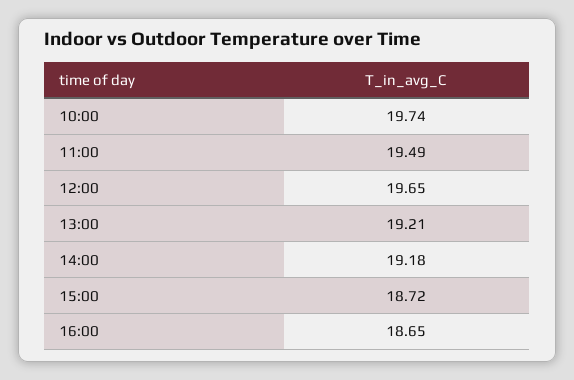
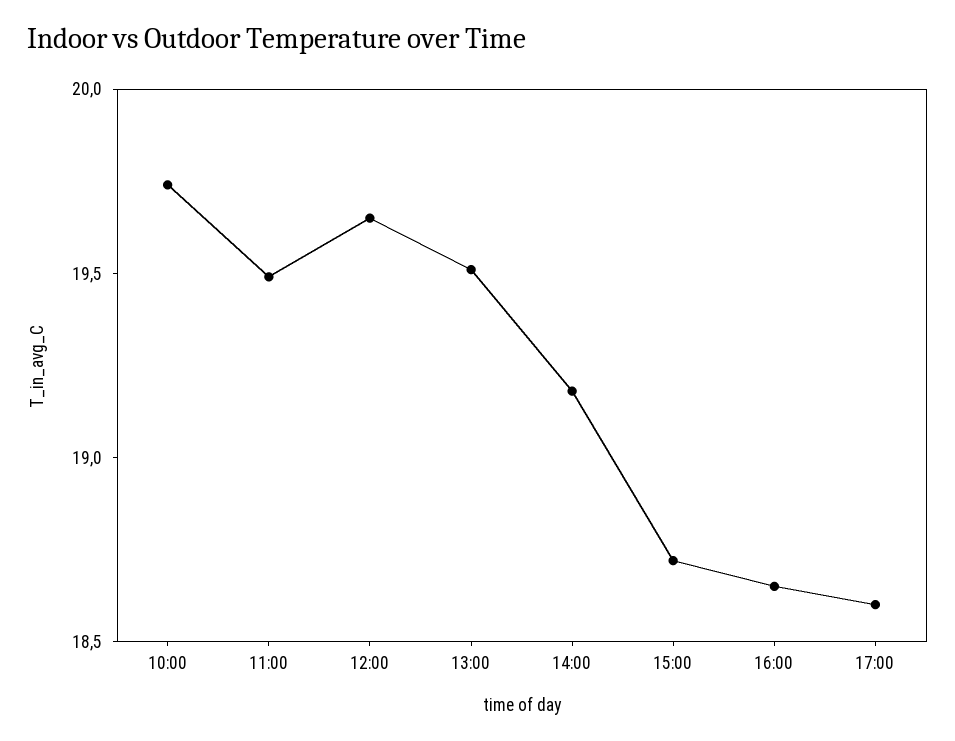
13:00: 19.21 -> 19.5
17:00: none -> 18.6

